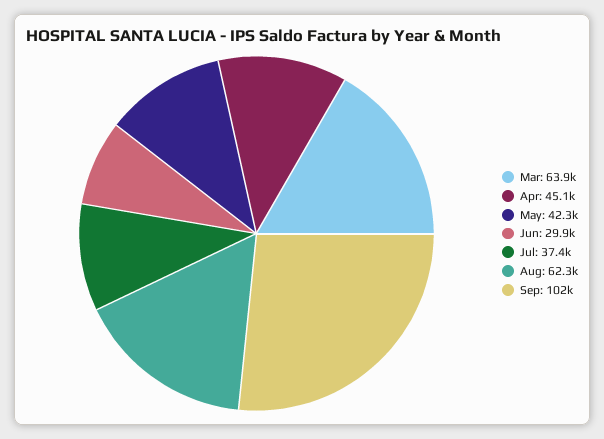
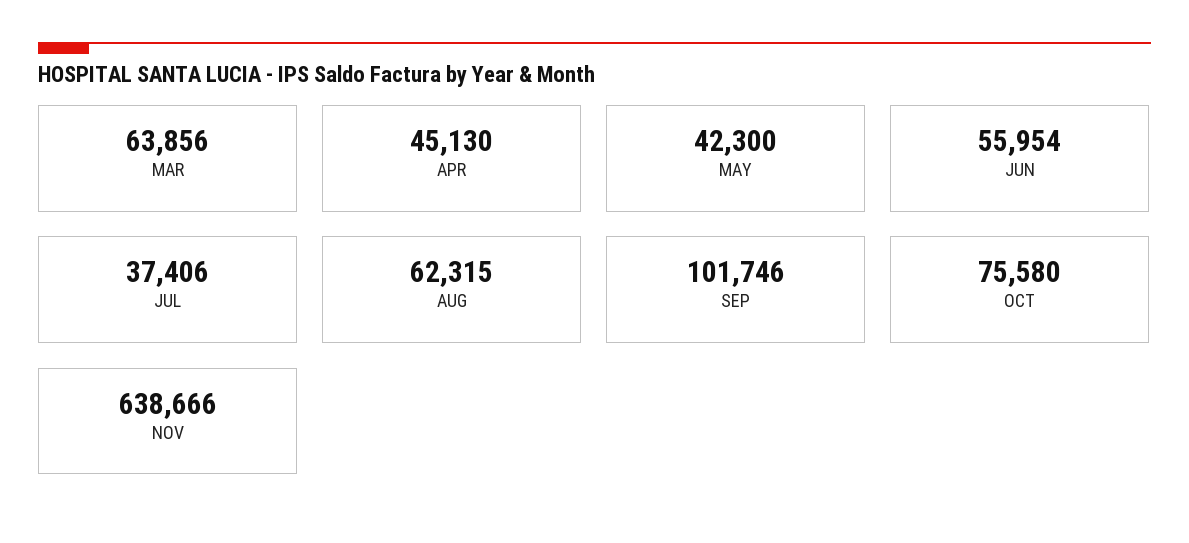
Jun: 29900 -> 55954
OCT: none -> 75580
NOV: none -> 638666

